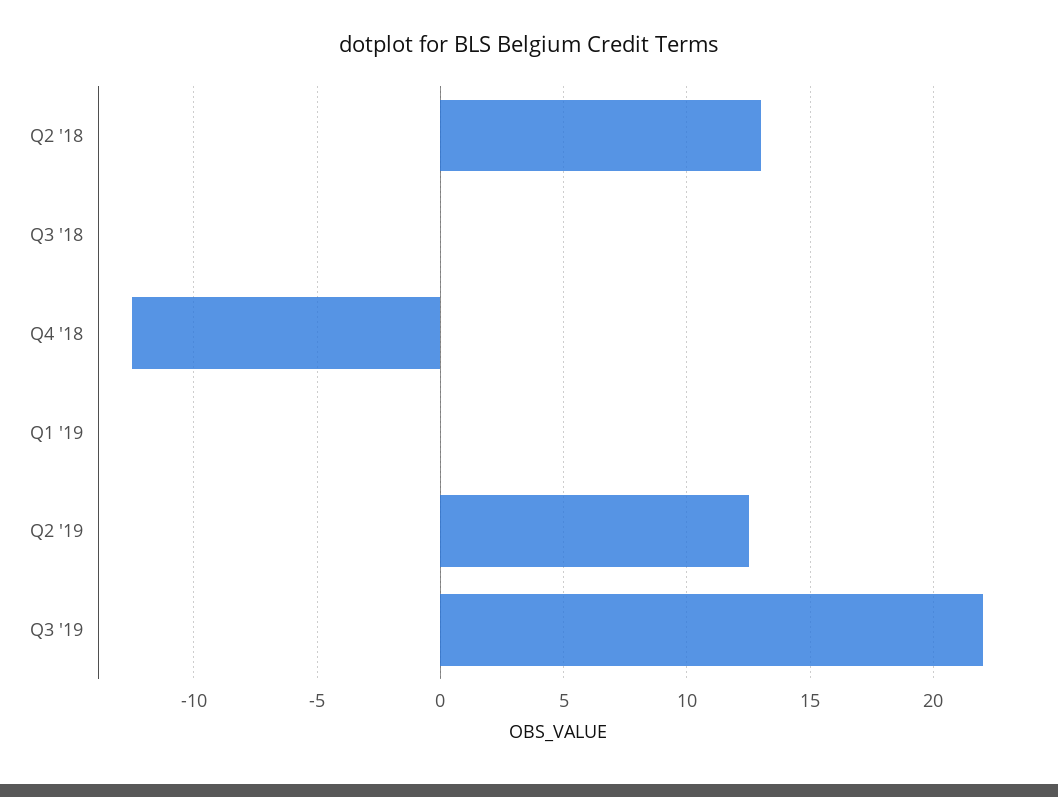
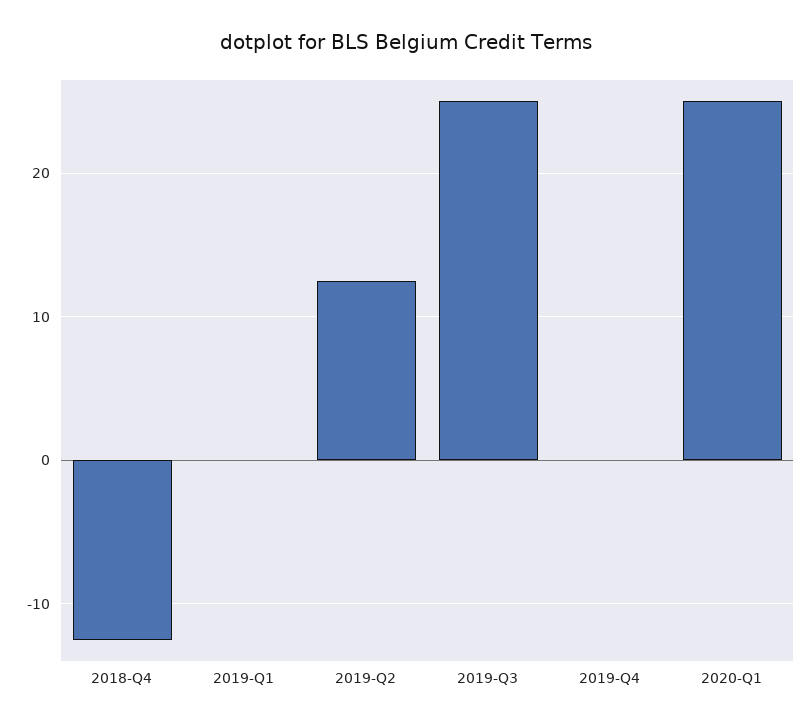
Q2 '18: 13 -> none
Q3 '18: 0 -> none
Q3 '19: 22 -> 25
2019-Q4: none -> 0
2020-Q1: none -> 25

